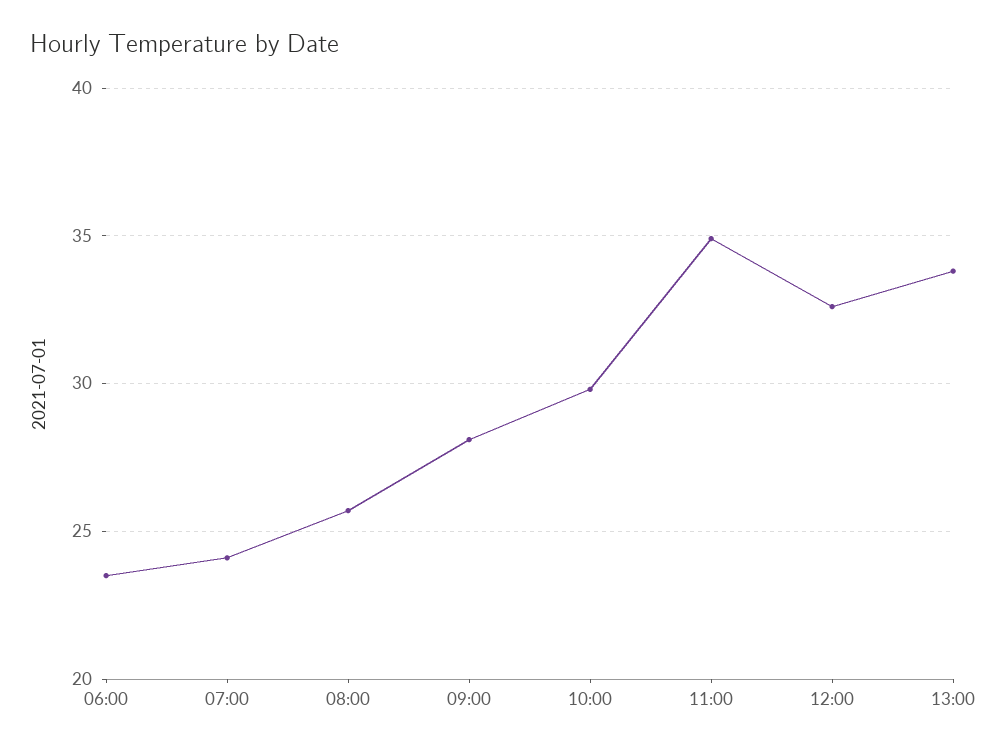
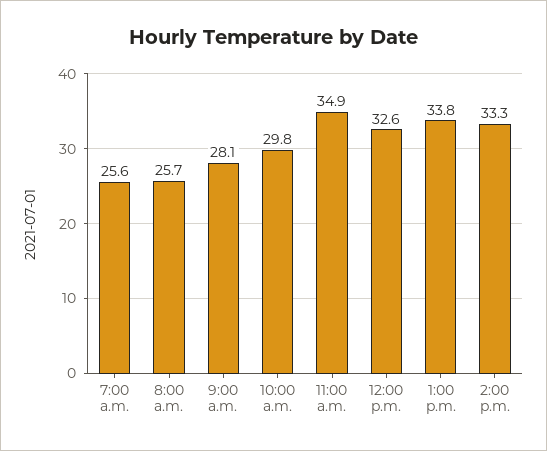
06:00: 23.5 -> none
07:00: 24 -> 25.6
2:00 p.m.: none -> 33.3

